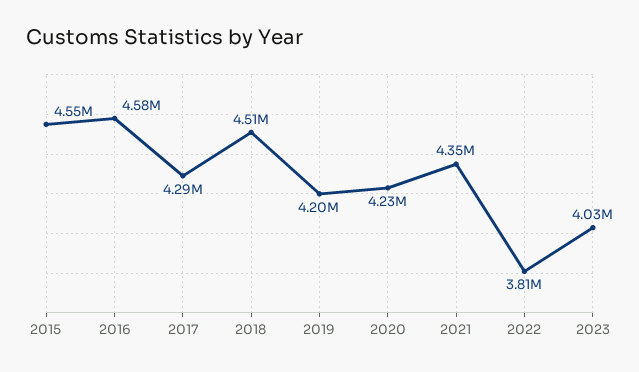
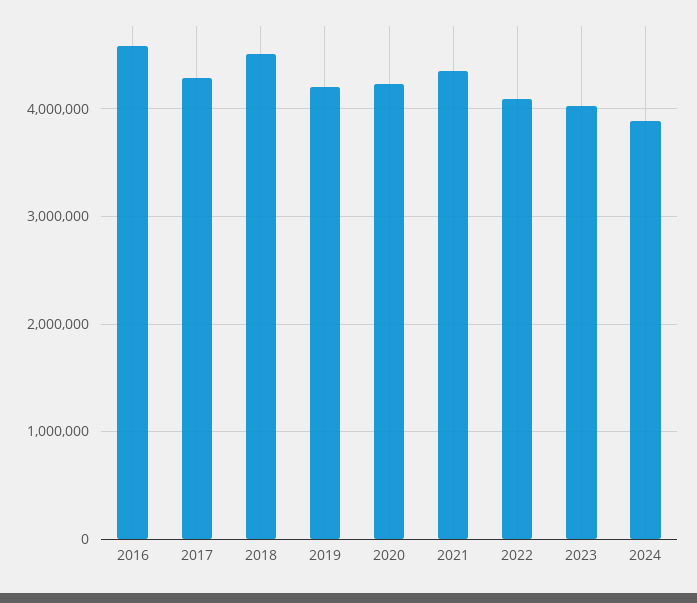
2015: 4550000 -> none
2022: 3810000 -> 4100000
2024: none -> 3900000

